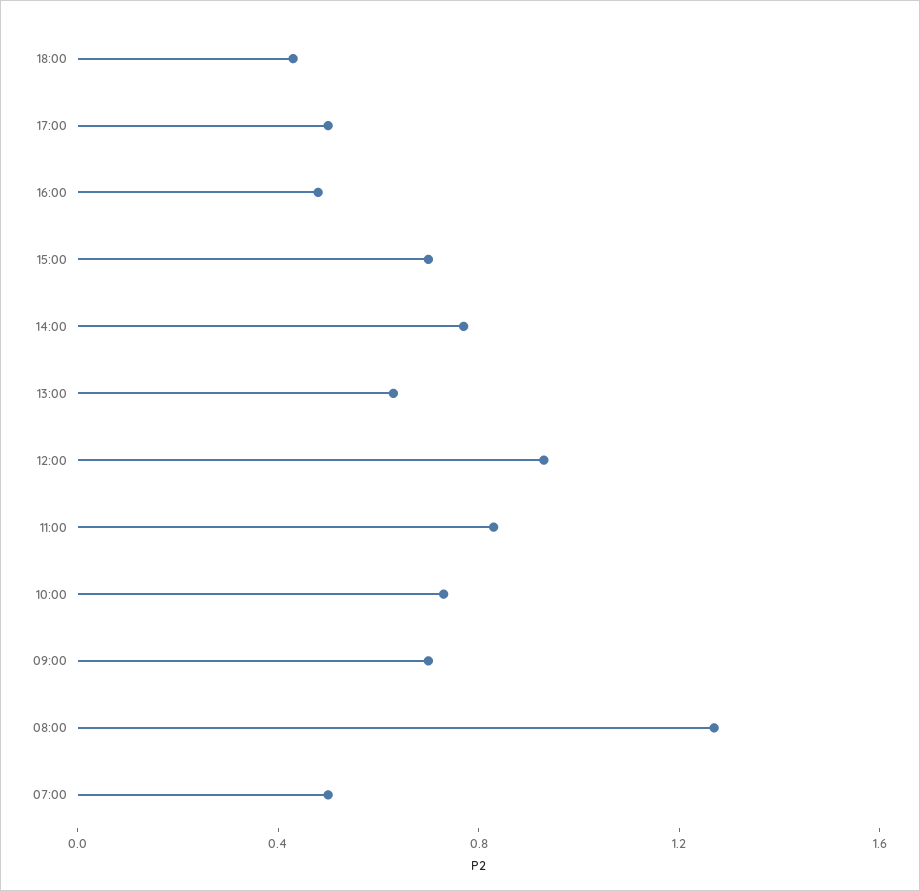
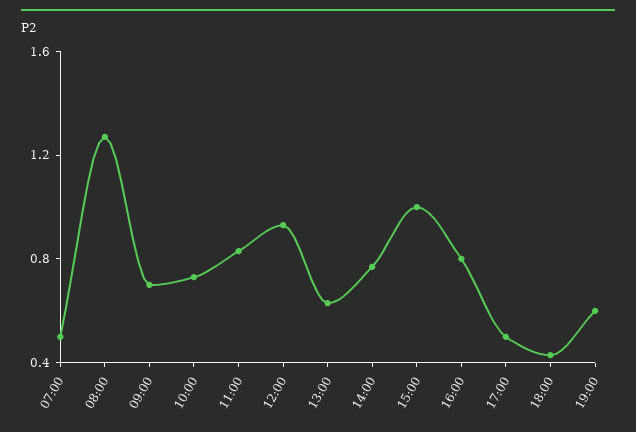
16:00: 0.5 -> 0.8
15:00: 0.7 -> 1
19:00: none -> 0.6

